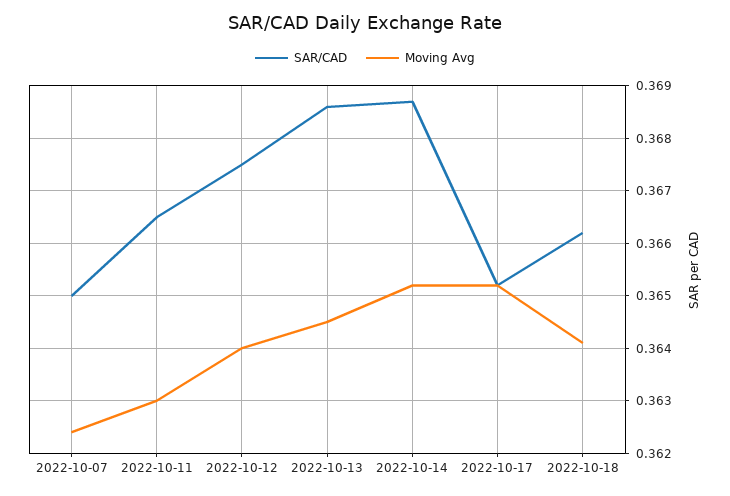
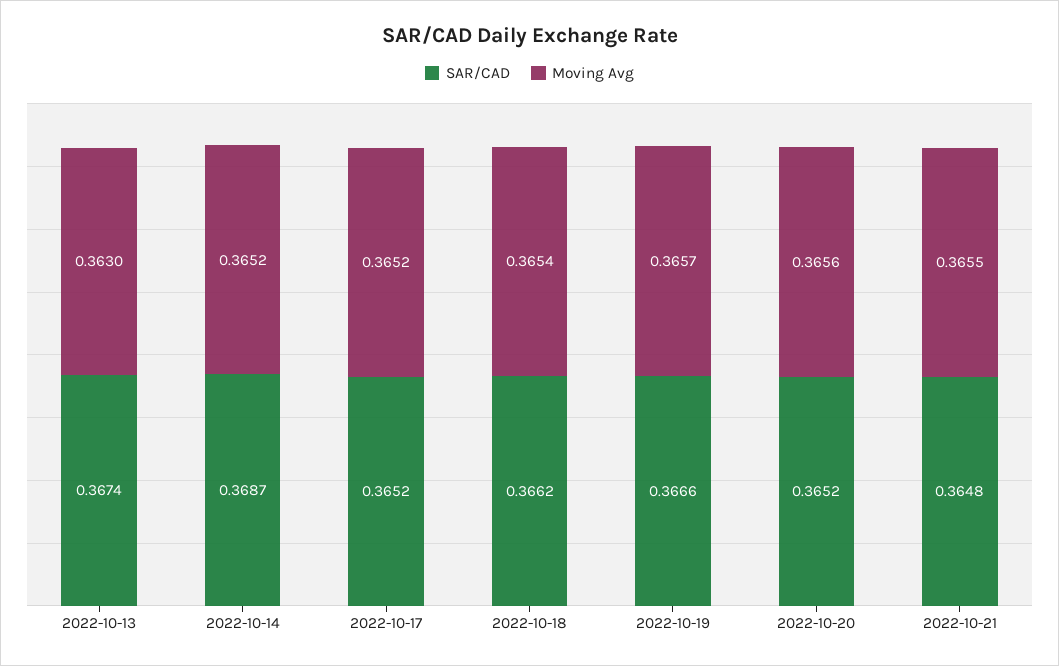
SAR/CAD, 2022-10-07: 0.365 -> none
Moving Avg, 2022-10-07: 0.3625 -> none
SAR/CAD, 2022-10-11: 0.3665 -> none
Moving Avg, 2022-10-11: 0.363 -> none
SAR/CAD, 2022-10-12: 0.3675 -> none
Moving Avg, 2022-10-12: 0.364 -> none
SAR/CAD, 2022-10-13: 0.3685 -> 0.3674
Moving Avg, 2022-10-13: 0.3645 -> 0.363
Moving Avg, 2022-10-18: 0.364 -> 0.3654
SAR/CAD, 2022-10-19: none -> 0.3666
Moving Avg, 2022-10-19: none -> 0.3657
SAR/CAD, 2022-10-20: none -> 0.3652
Moving Avg, 2022-10-20: none -> 0.3656
SAR/CAD, 2022-10-21: none -> 0.3648
Moving Avg, 2022-10-21: none -> 0.3655

